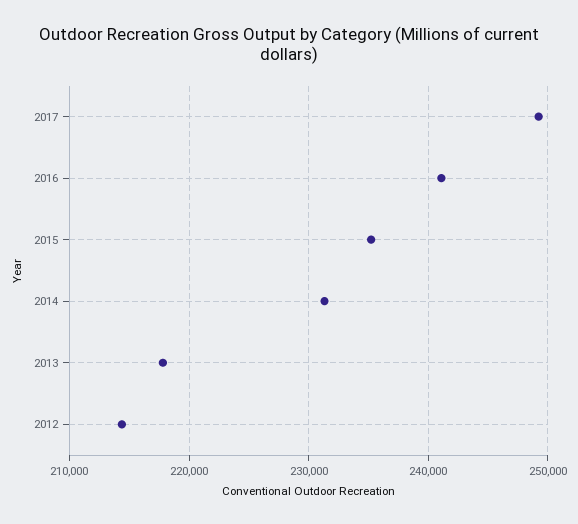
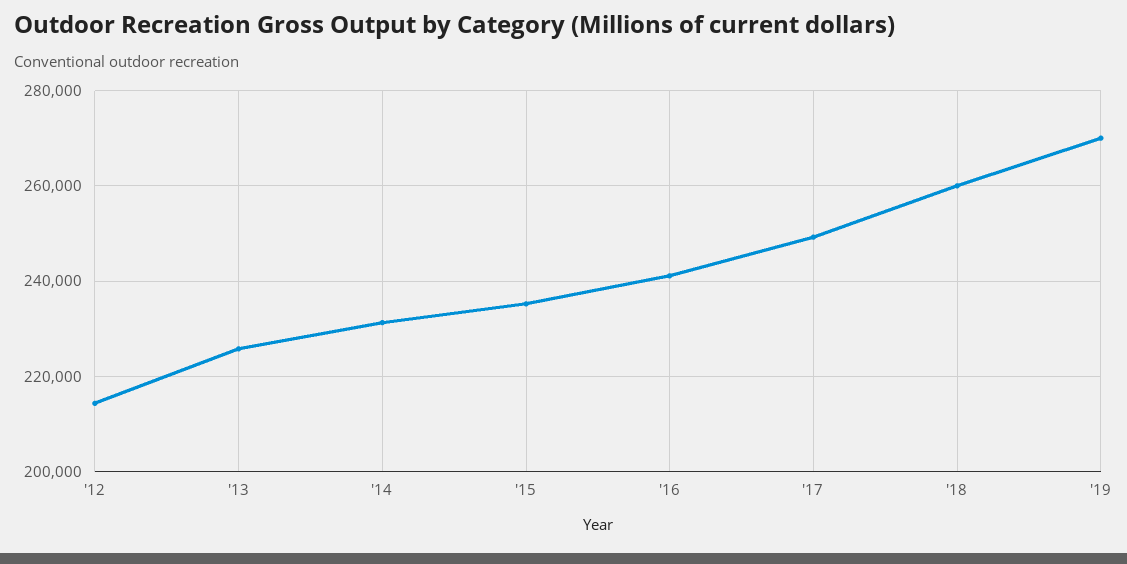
2013: 218000 -> 226000
'18: none -> 260000
'19: none -> 270000

